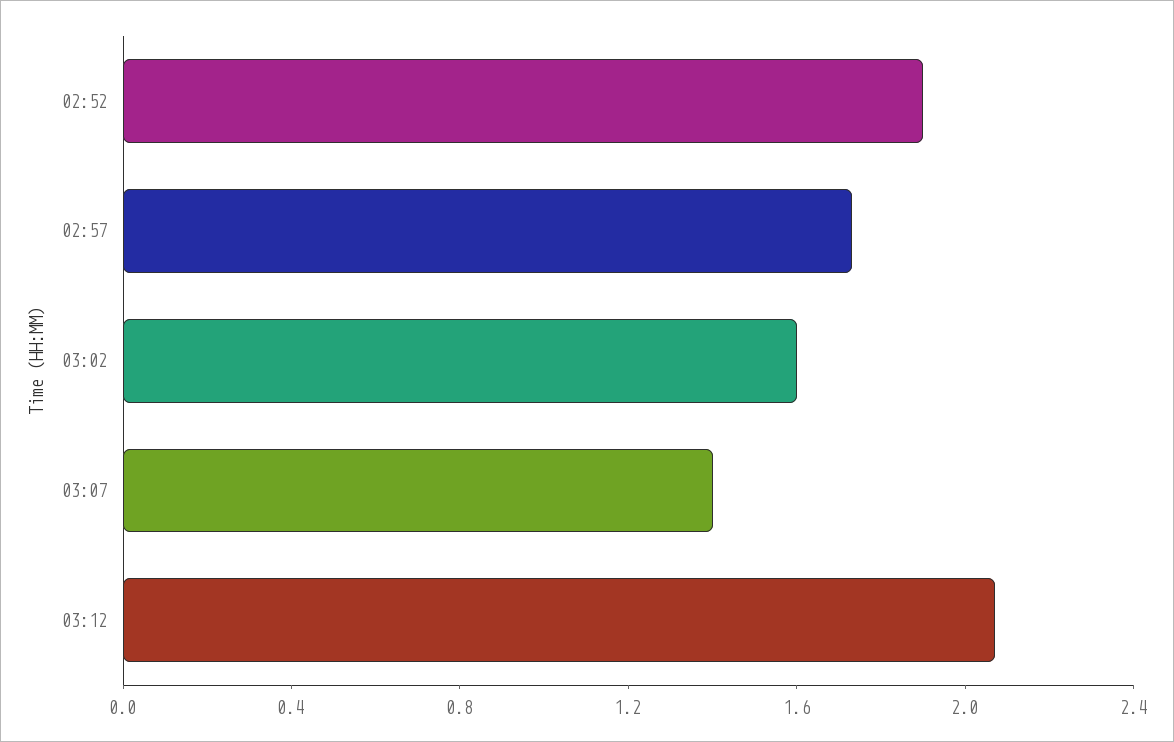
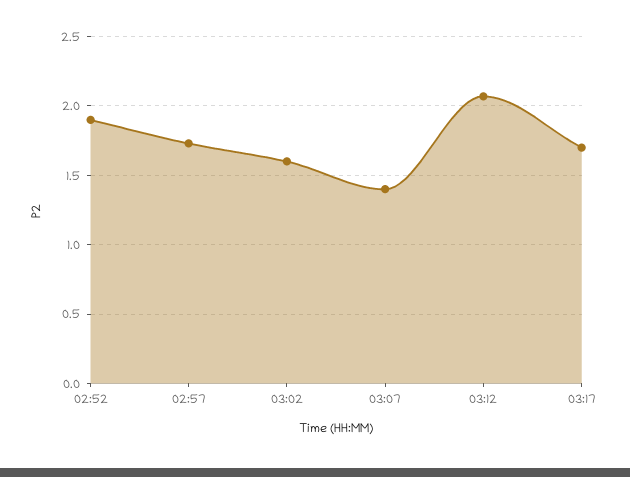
03:17: none -> 1.7

